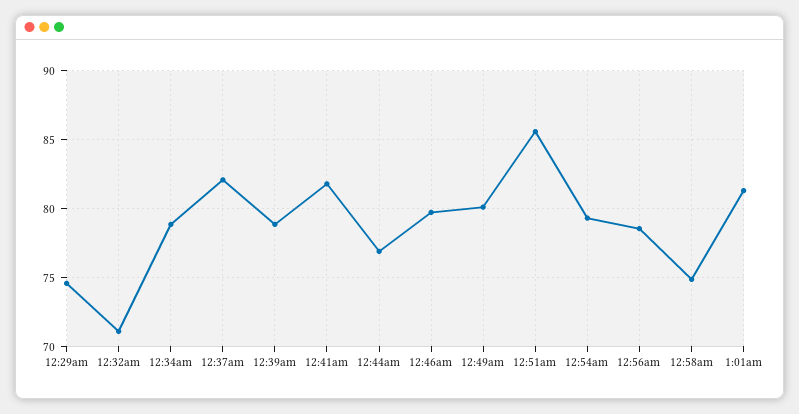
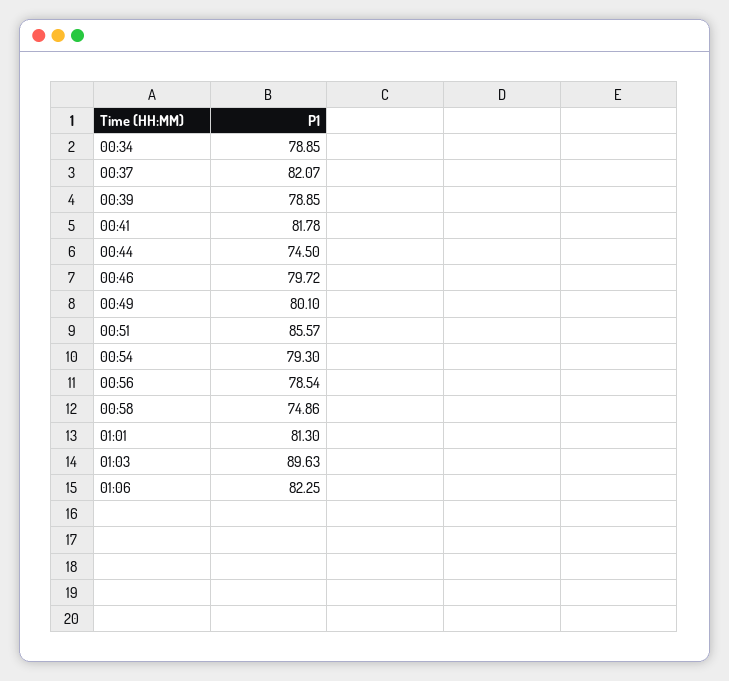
12:29am: 74.5 -> none
12:32am: 71 -> none
12:44am: 77 -> 74.5
01:03: none -> 89.63
01:06: none -> 82.25

